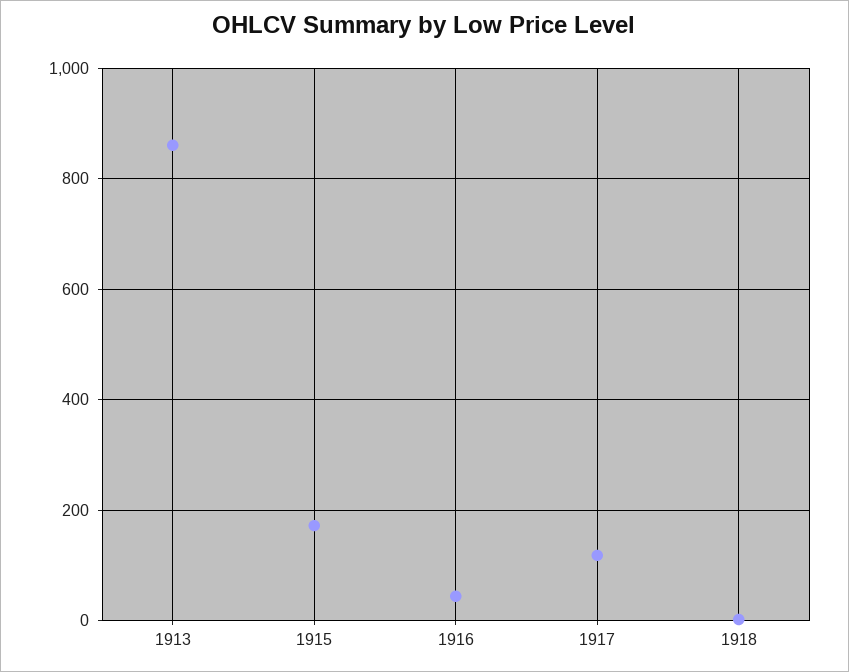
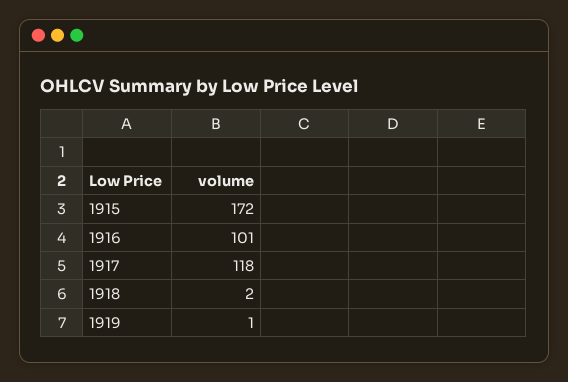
1913: 860 -> none
1916: 40 -> 101
1919: none -> 1

